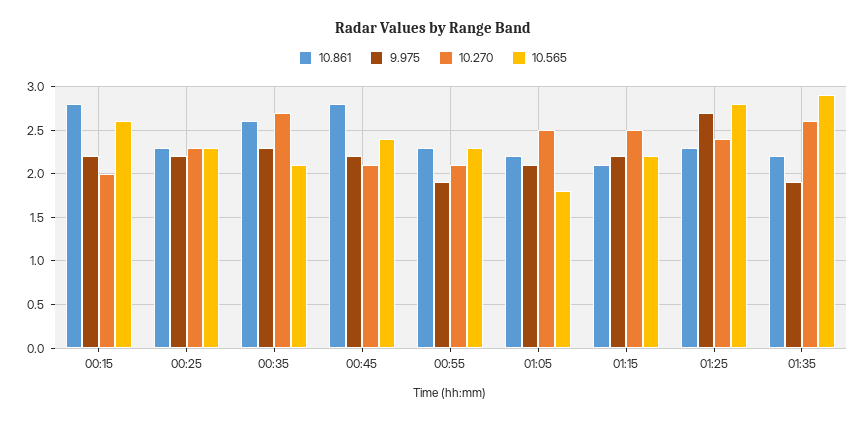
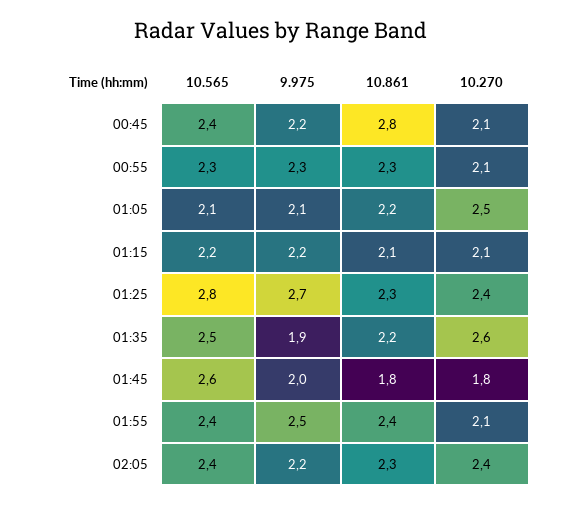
10.861, 00:15: 2.8 -> none
9.975, 00:15: 2.2 -> none
10.270, 00:15: 2 -> none
10.565, 00:15: 2.6 -> none
10.861, 00:25: 2.3 -> none
9.975, 00:25: 2.2 -> none
10.270, 00:25: 2.3 -> none
10.565, 00:25: 2.3 -> none
10.861, 00:35: 2.6 -> none
9.975, 00:35: 2.3 -> none
10.270, 00:35: 2.7 -> none
10.565, 00:35: 2.1 -> none
9.975, 00:55: 1.9 -> 2.3
10.565, 01:05: 1.8 -> 2.1
10.270, 01:15: 2.5 -> 2.1
10.565, 01:35: 2.9 -> 2.5
10.565, 01:45: none -> 2.6
9.975, 01:45: none -> 2
10.861, 01:45: none -> 1.8
10.270, 01:45: none -> 1.8
10.565, 01:55: none -> 2.4
9.975, 01:55: none -> 2.5
10.861, 01:55: none -> 2.4
10.270, 01:55: none -> 2.1
10.565, 02:05: none -> 2.4
9.975, 02:05: none -> 2.2
10.861, 02:05: none -> 2.3
10.270, 02:05: none -> 2.4

